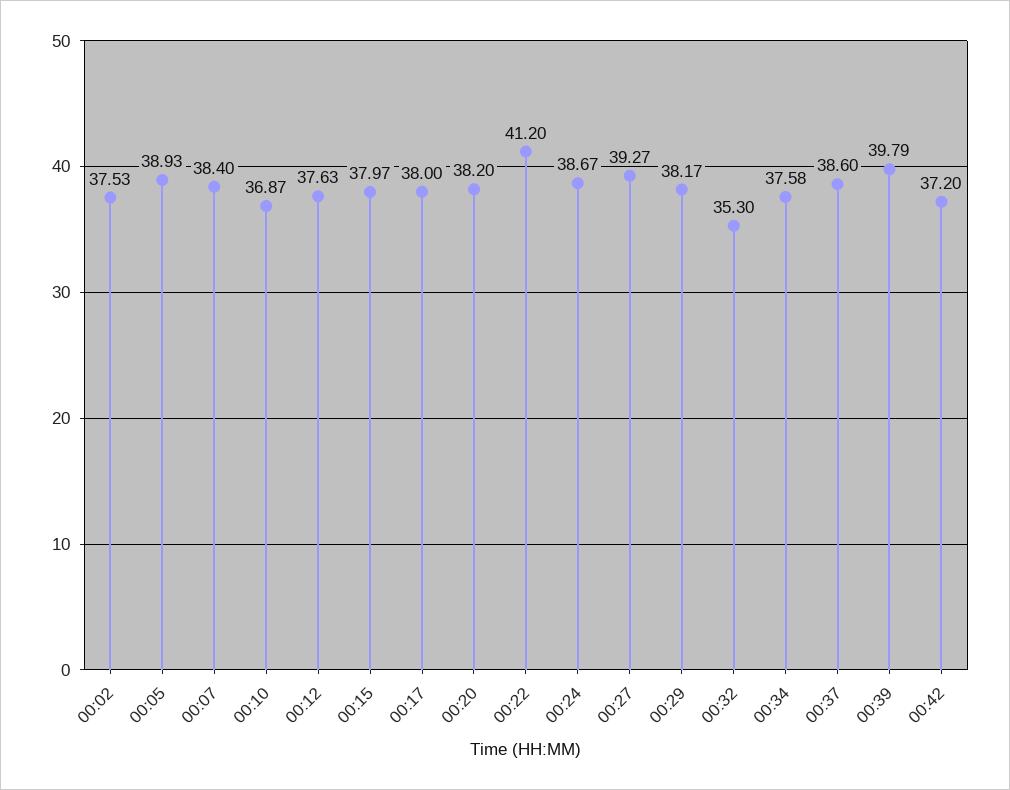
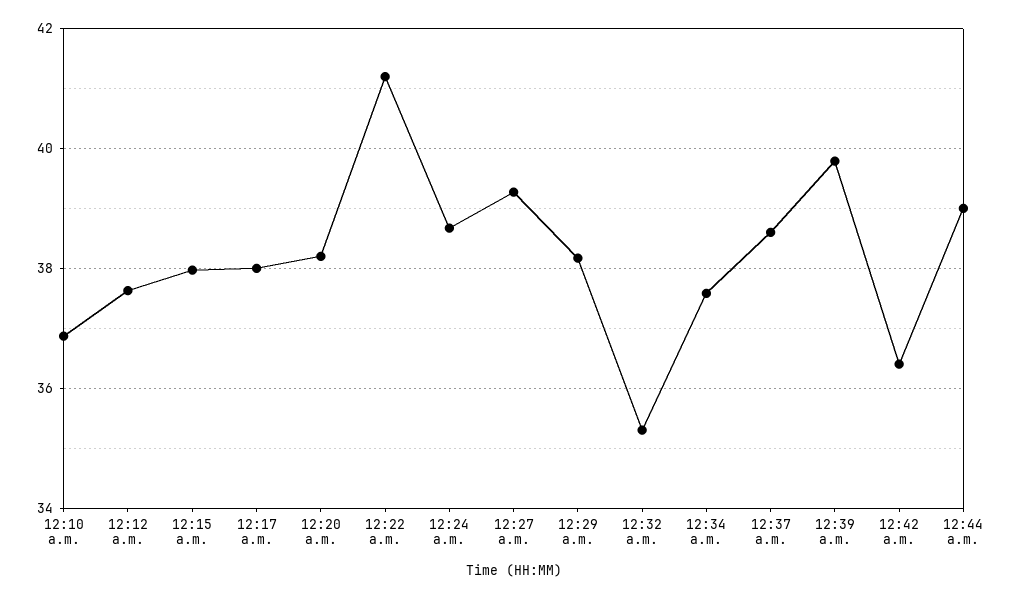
00:02: 37.53 -> none
00:05: 38.93 -> none
00:07: 38.4 -> none
00:42: 37.2 -> 36.4
12:44 a.m.: none -> 39

